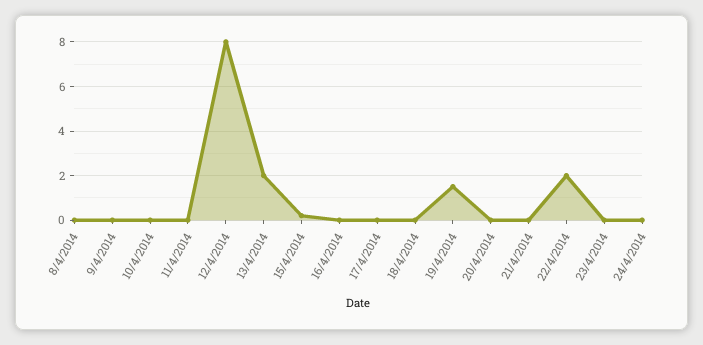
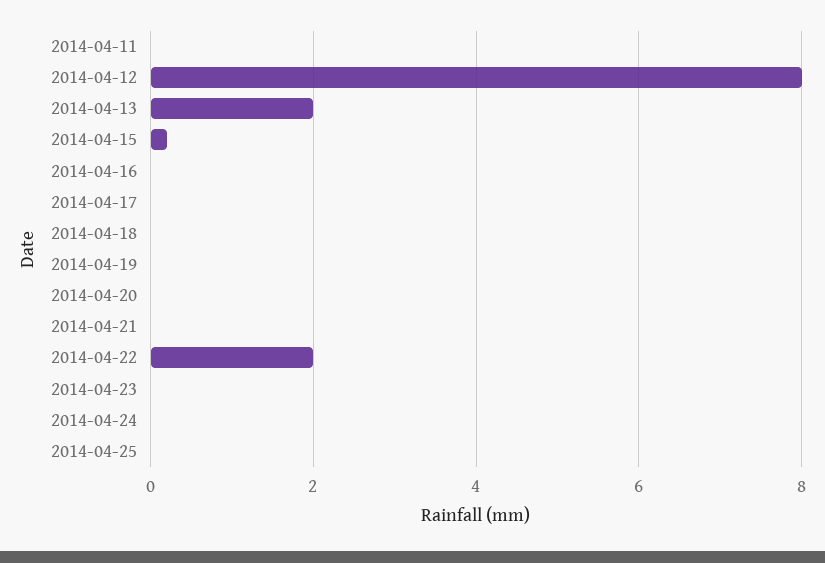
8/4/2014: 0 -> none
9/4/2014: 0 -> none
10/4/2014: 0 -> none
19/4/2014: 1.5 -> 0
2014-04-25: none -> 0

